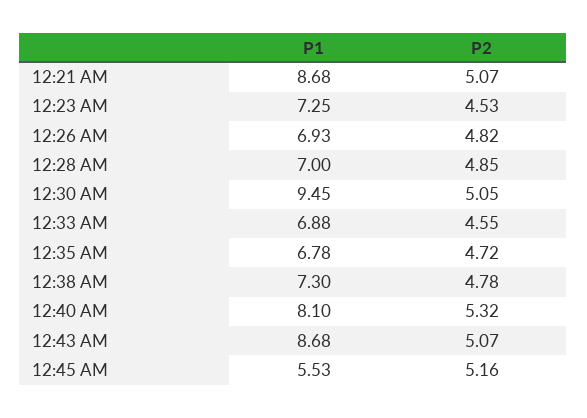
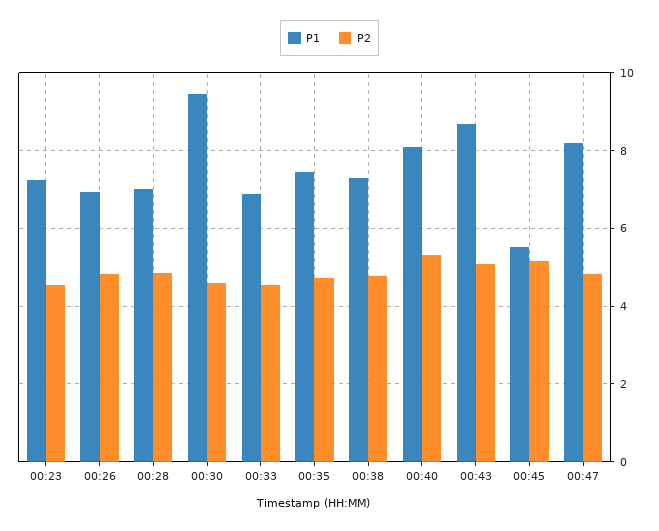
P1, 12:21 AM: 8.68 -> none
P2, 12:21 AM: 5.07 -> none
P2, 12:30 AM: 5.05 -> 4.6
P1, 12:35 AM: 6.78 -> 7.4
P1, 00:47: none -> 8.2
P2, 00:47: none -> 4.8

